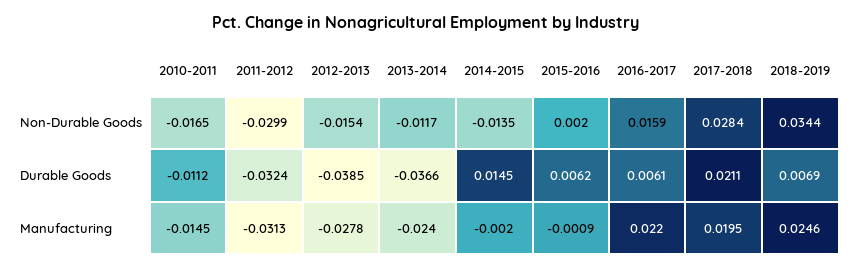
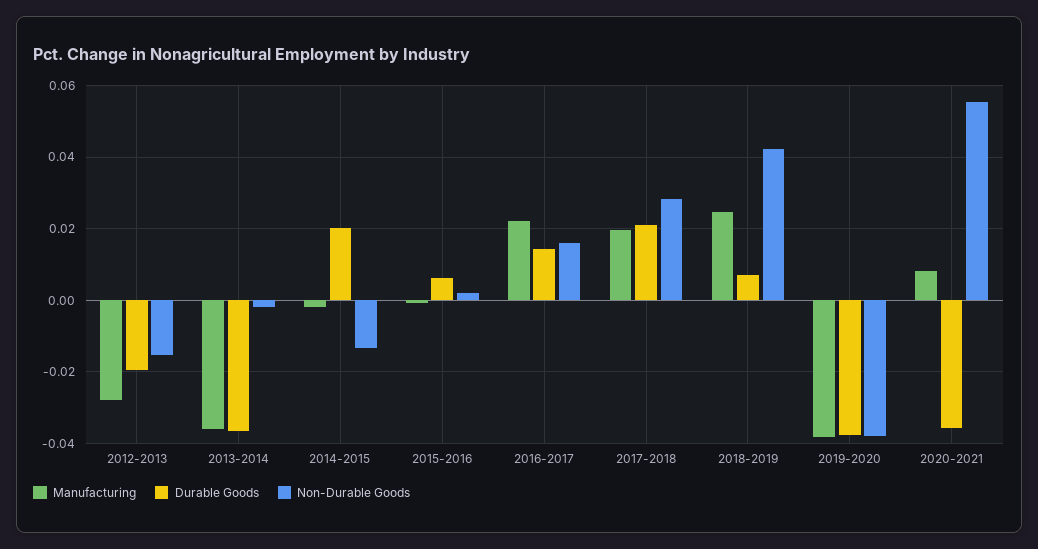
Non-Durable Goods, 2010-2011: -0.0165 -> none
Non-Durable Goods, 2011-2012: -0.0299 -> none
Non-Durable Goods, 2013-2014: -0.0117 -> -0.002
Non-Durable Goods, 2018-2019: 0.0344 -> 0.042
Durable Goods, 2010-2011: -0.0112 -> none
Durable Goods, 2011-2012: -0.0324 -> none
Durable Goods, 2012-2013: -0.0385 -> -0.02
Durable Goods, 2014-2015: 0.0145 -> 0.02
Durable Goods, 2016-2017: 0.0061 -> 0.014
Manufacturing, 2010-2011: -0.0145 -> none
Manufacturing, 2011-2012: -0.0313 -> none
Manufacturing, 2013-2014: -0.024 -> -0.036
Manufacturing, 2019-2020: none -> -0.038
Durable Goods, 2019-2020: none -> -0.038
Non-Durable Goods, 2019-2020: none -> -0.038
Manufacturing, 2020-2021: none -> 0.008
Durable Goods, 2020-2021: none -> -0.036
Non-Durable Goods, 2020-2021: none -> 0.056

